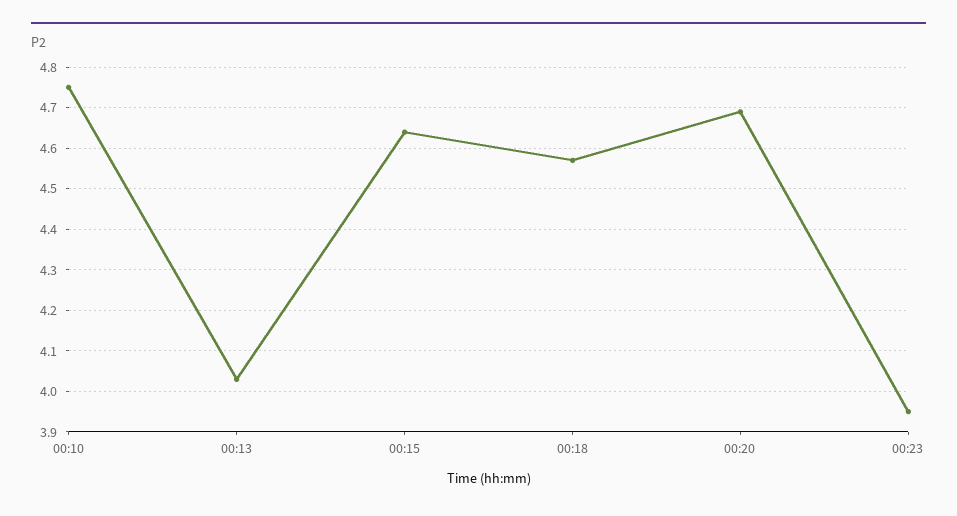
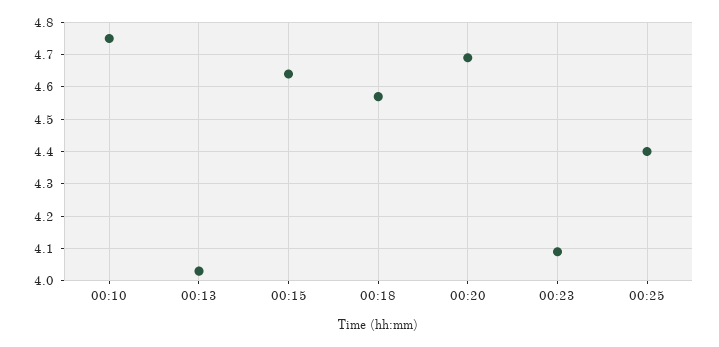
00:23: 3.95 -> 4.1
00:25: none -> 4.4

